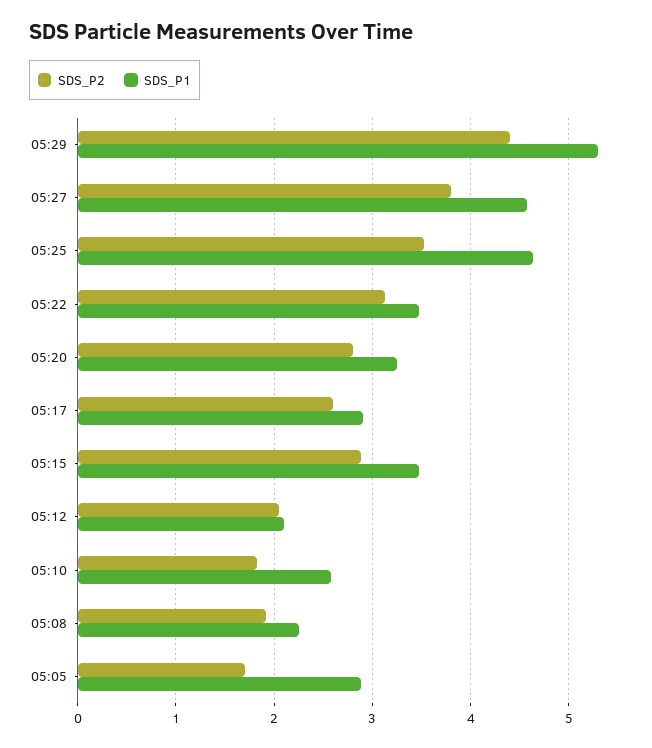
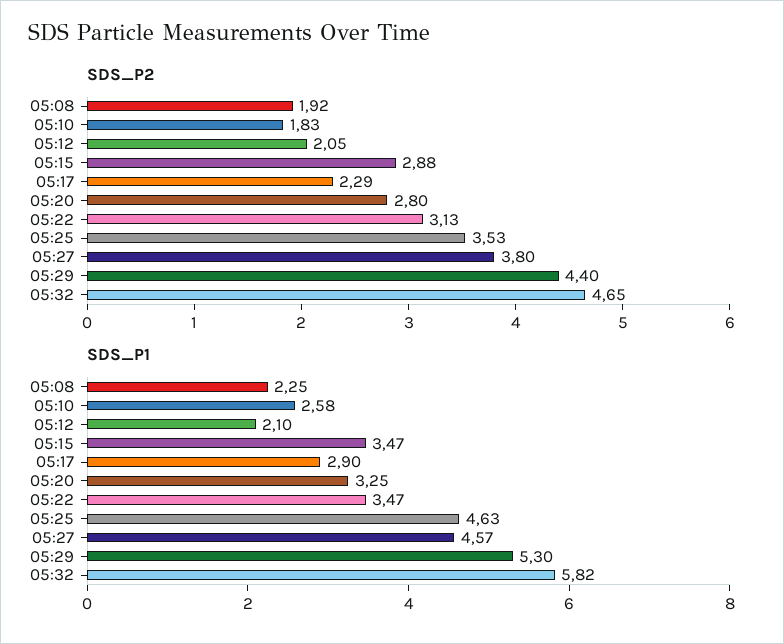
SDS_P2, 05:17: 2.6 -> 2.29
SDS_P2, 05:05: 1.7 -> none
SDS_P1, 05:05: 2.9 -> none
SDS_P2, 05:32: none -> 4.65
SDS_P1, 05:32: none -> 5.82

